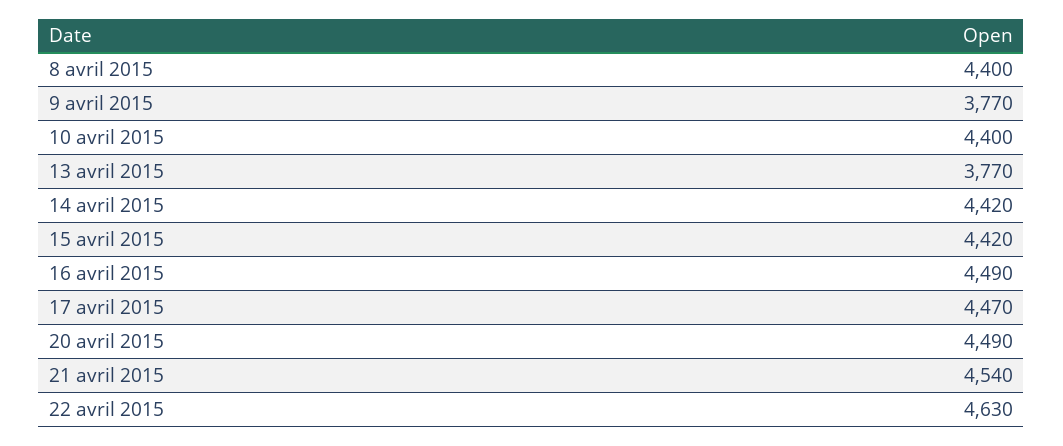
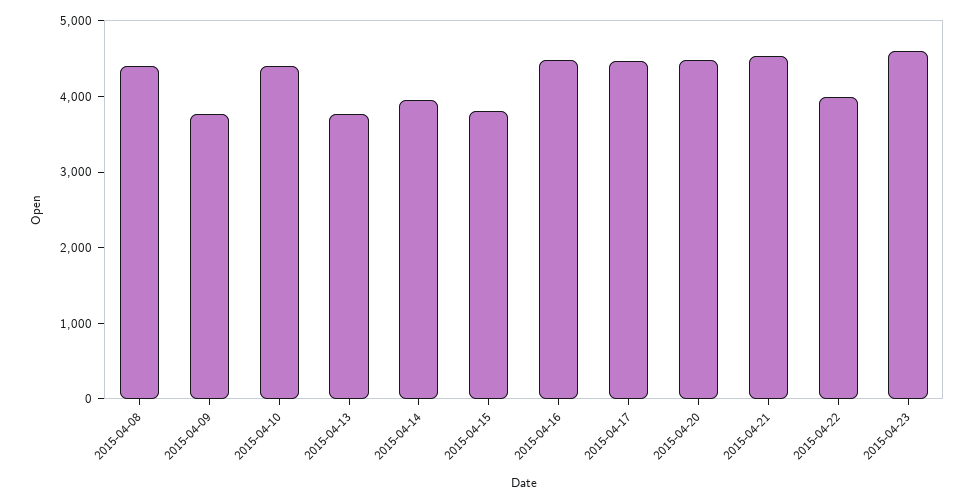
14 avril 2015: 4420 -> 4000
15 avril 2015: 4420 -> 3800
22 avril 2015: 4630 -> 4000
2015-04-23: none -> 4600

